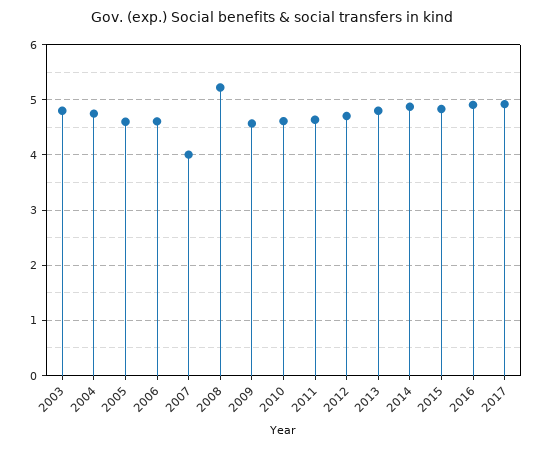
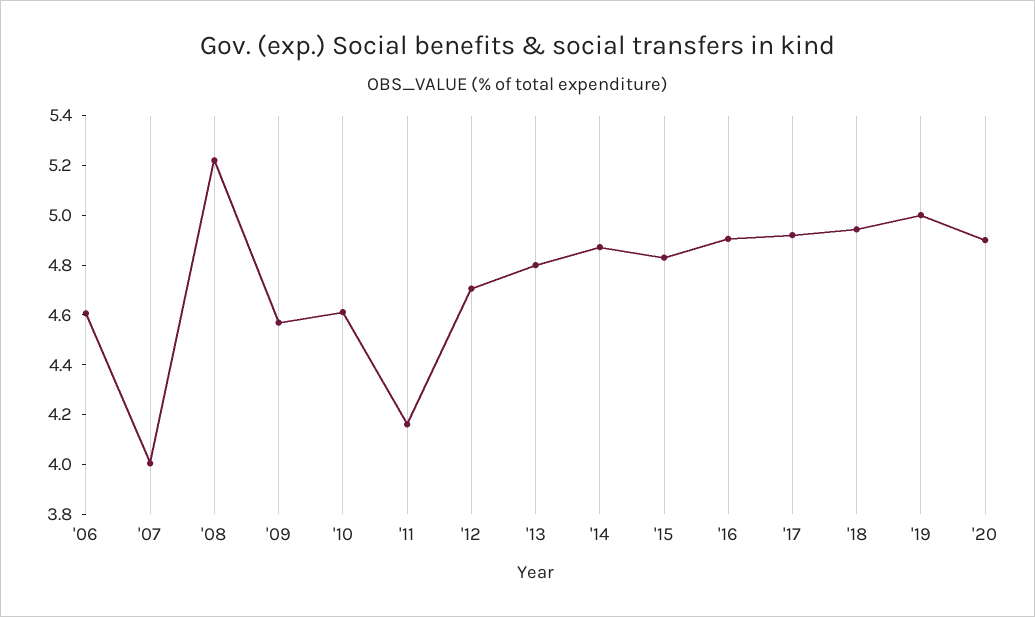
2003: 4.8 -> none
2004: 4.8 -> none
2005: 4.6 -> none
2011: 4.6 -> 4.15
'18: none -> 4.95
'19: none -> 5
'20: none -> 4.9

